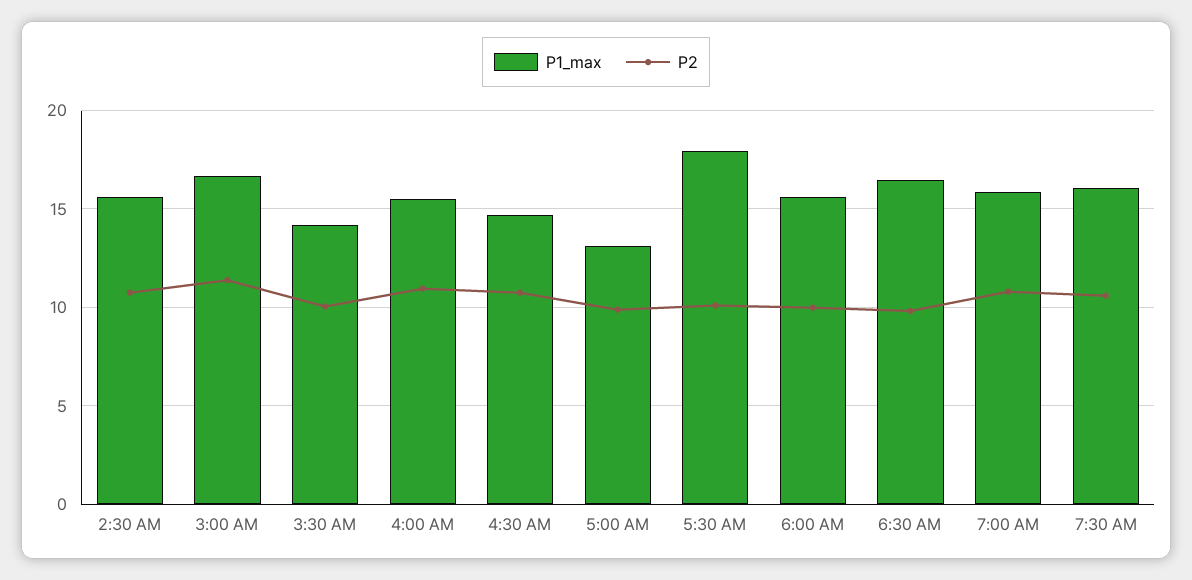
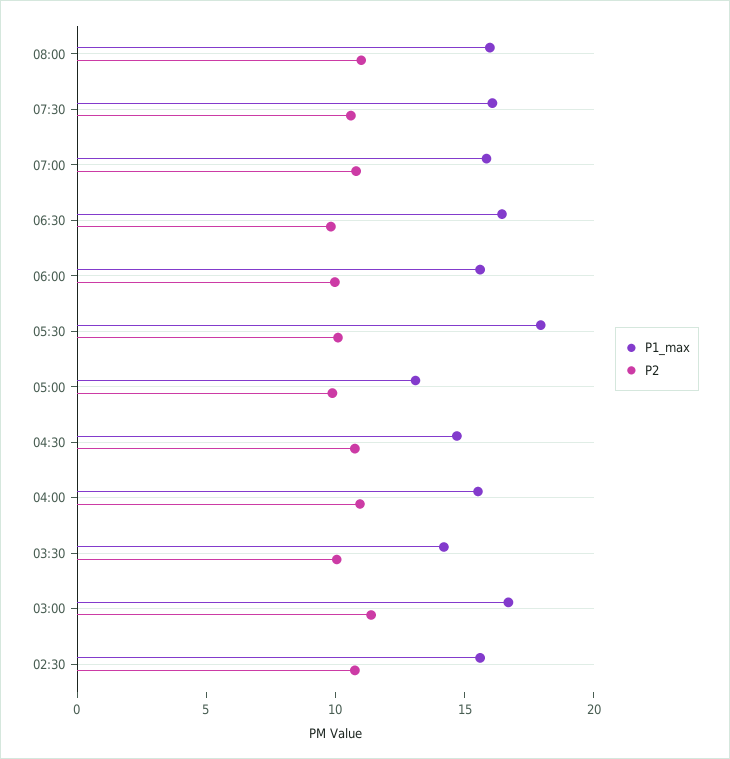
P1_max, 08:00: none -> 16
P2, 08:00: none -> 11

